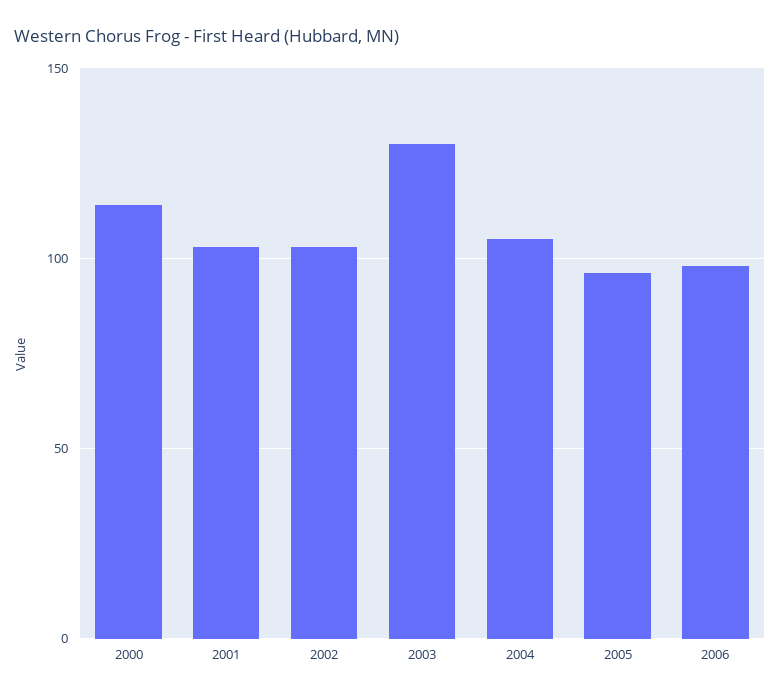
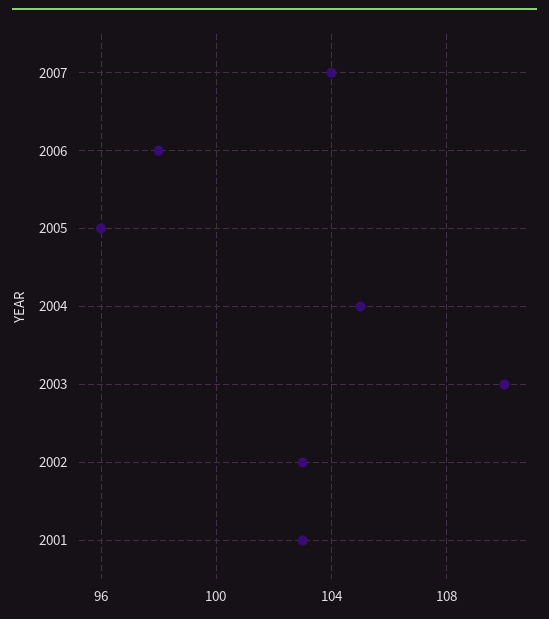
2000: 115 -> none
2003: 130 -> 110
2007: none -> 104

